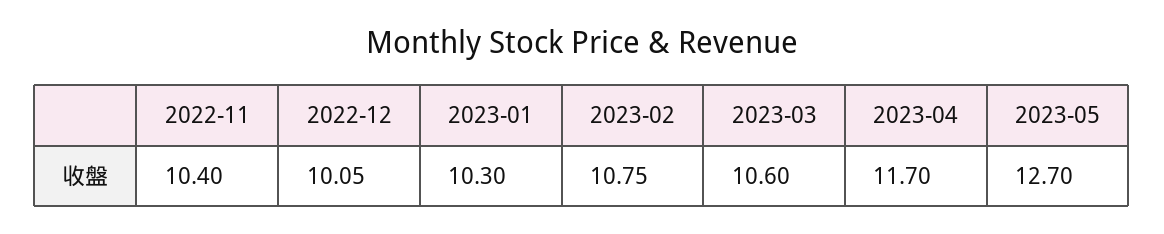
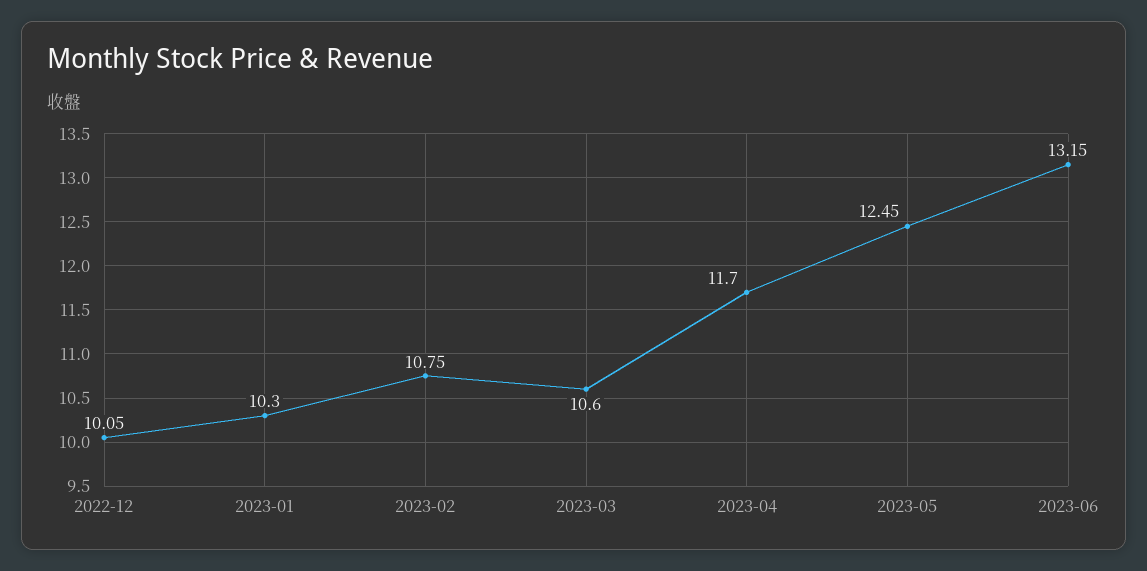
2022-11: 10.4 -> none
2023-05: 12.7 -> 12.45
2023-06: none -> 13.15

